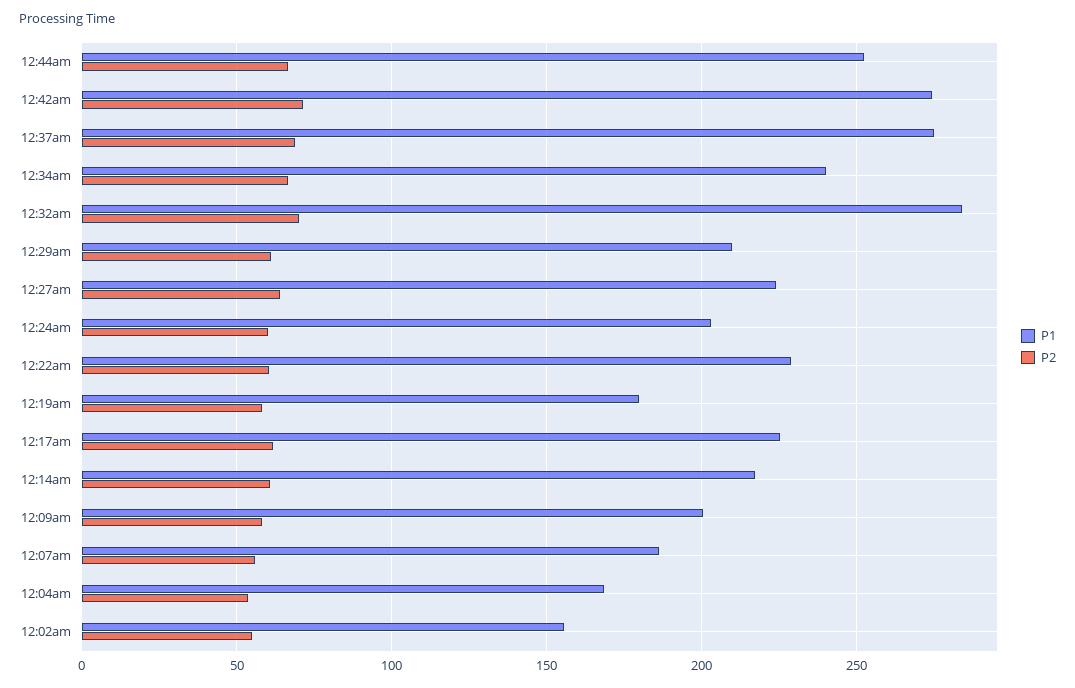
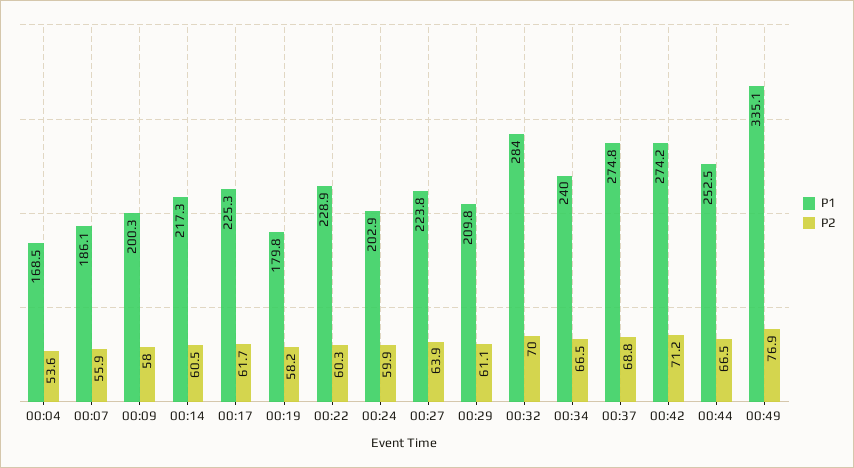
P1, 12:02am: 155 -> none
P2, 12:02am: 55 -> none
P1, 00:49: none -> 335.1
P2, 00:49: none -> 76.9

